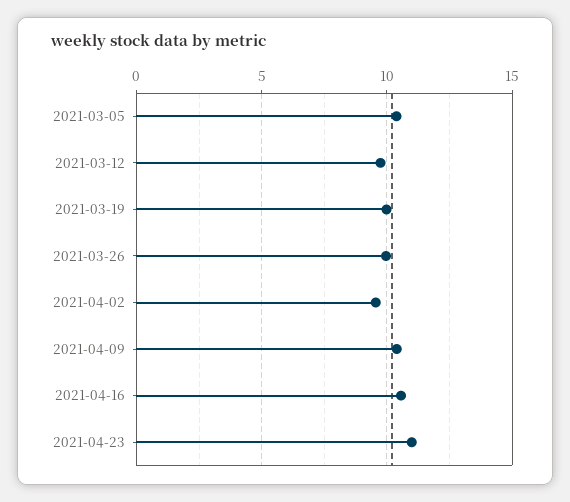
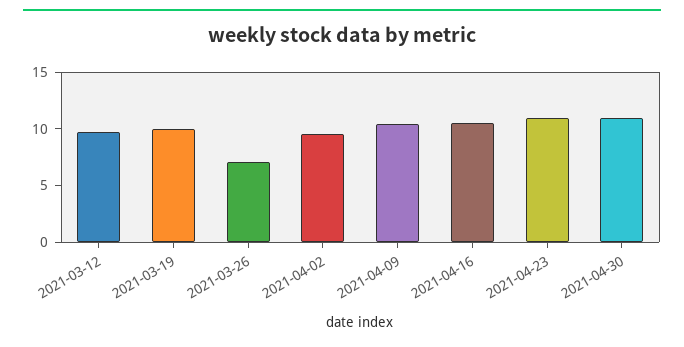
2021-03-05: 10.5 -> none
2021-03-26: 10 -> 7
2021-04-30: none -> 11

